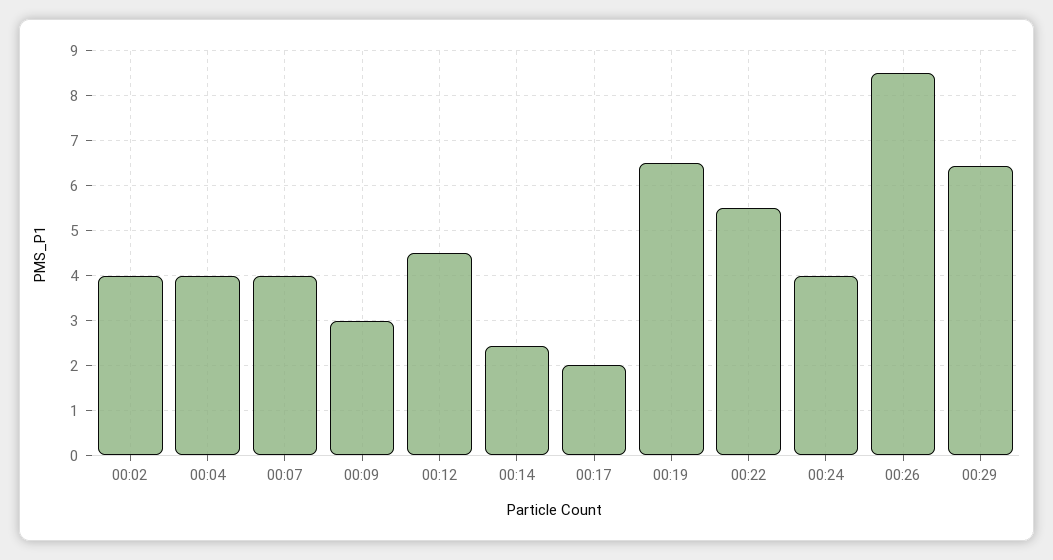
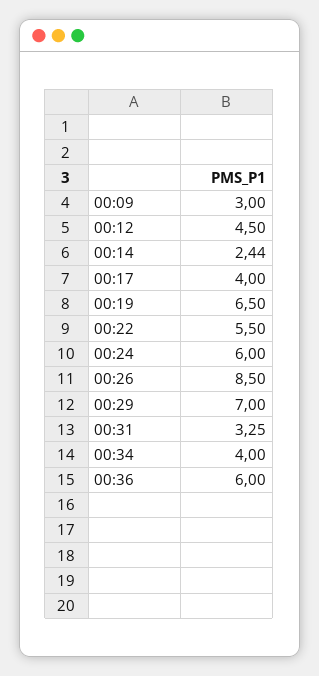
00:02: 4 -> none
00:04: 4 -> none
00:07: 4 -> none
00:17: 2 -> 4
00:24: 4 -> 6
00:29: 6.4 -> 7
00:31: none -> 3.25
00:34: none -> 4
00:36: none -> 6

